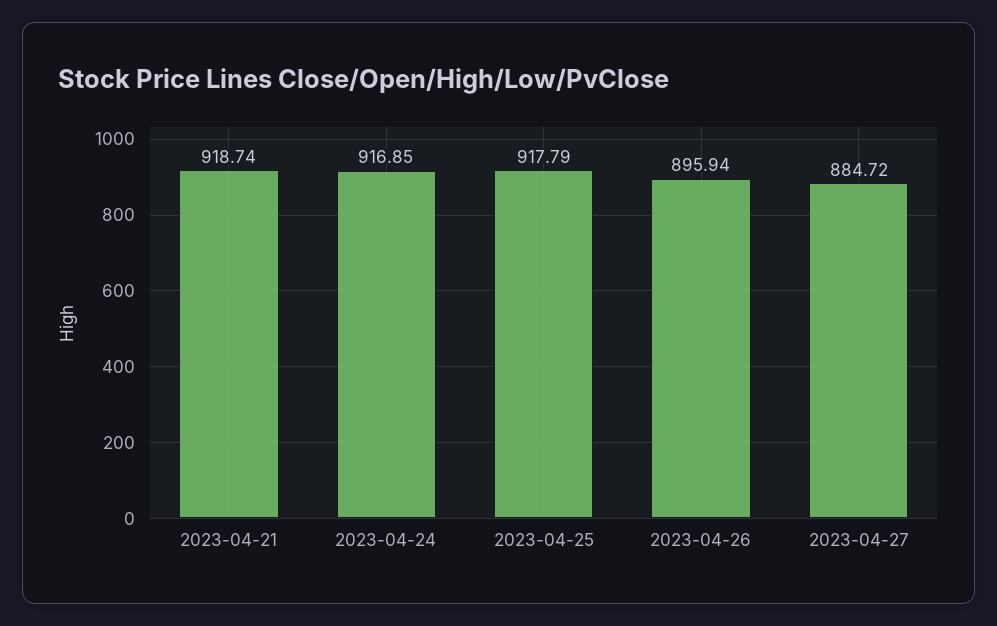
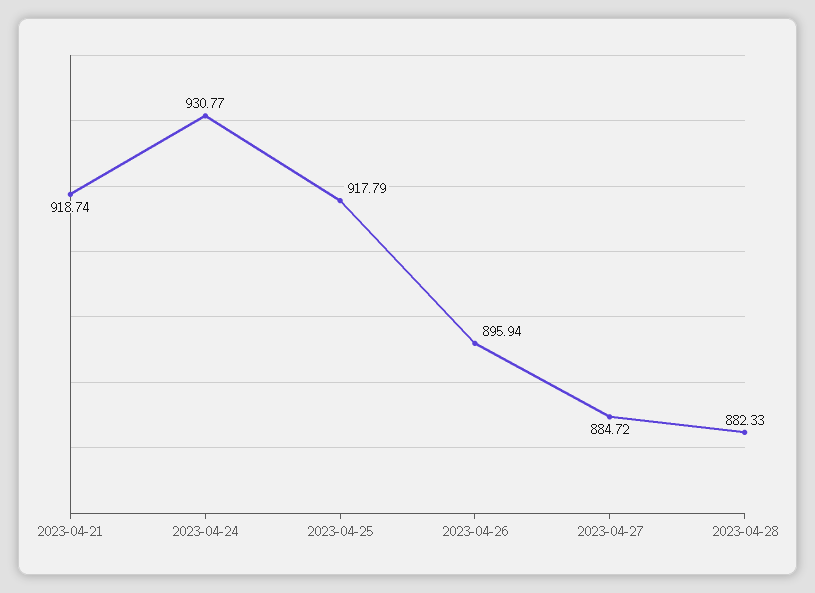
2023-04-24: 916.85 -> 930.77
2023-04-28: none -> 882.33

